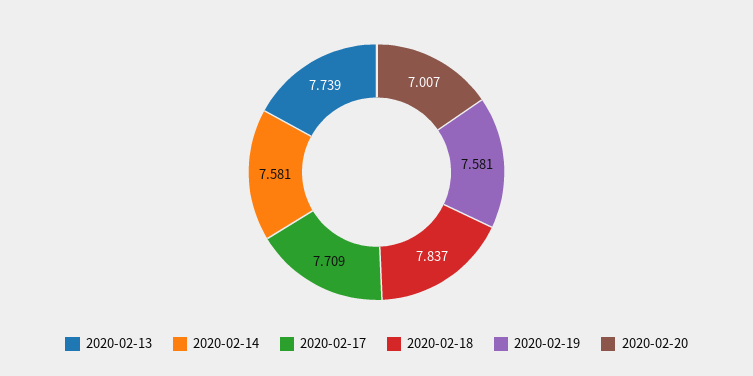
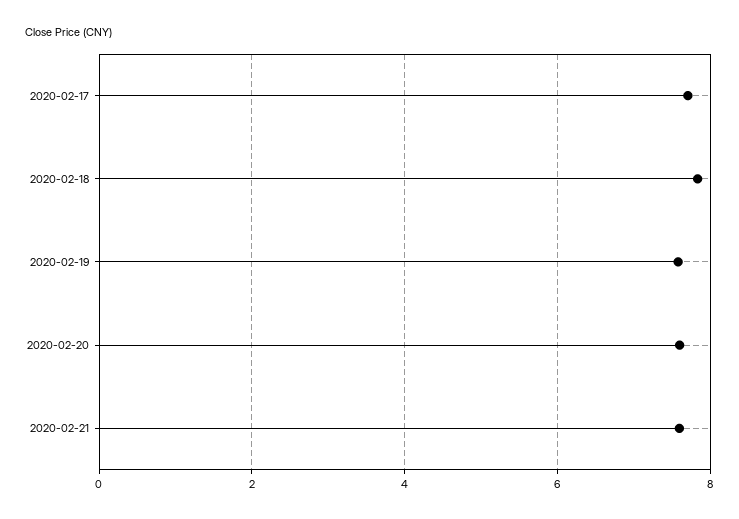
2020-02-13: 7.739 -> none
2020-02-14: 7.581 -> none
2020-02-20: 7.007 -> 7.6
2020-02-21: none -> 7.6

